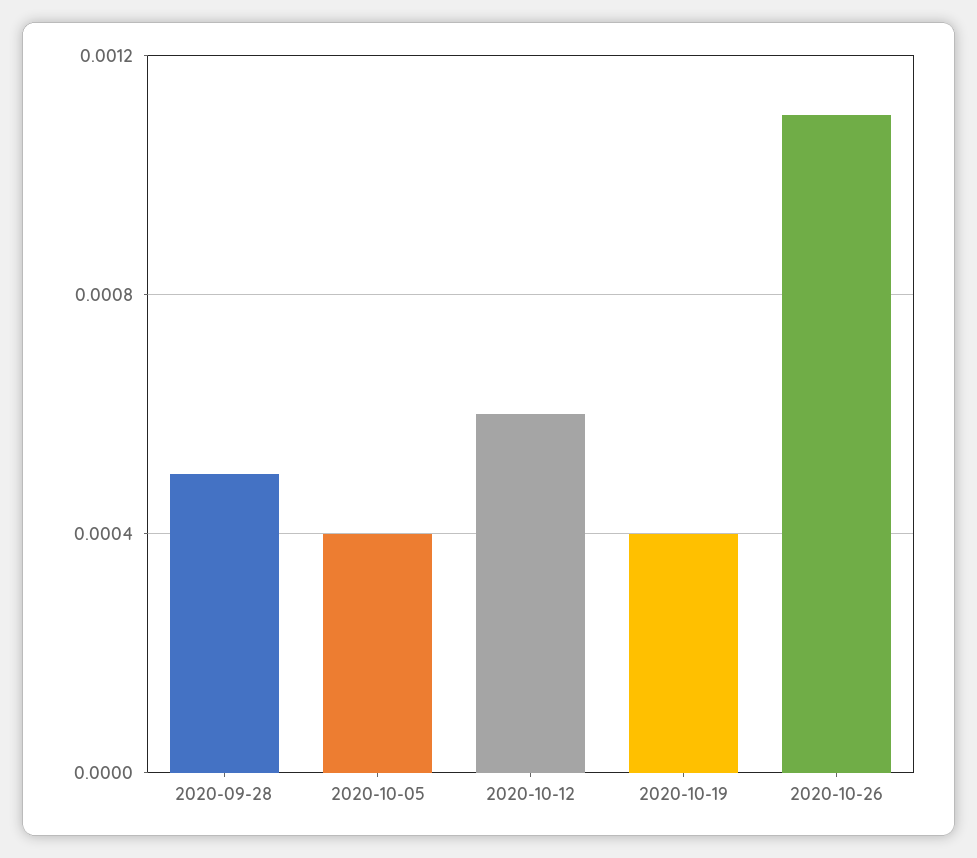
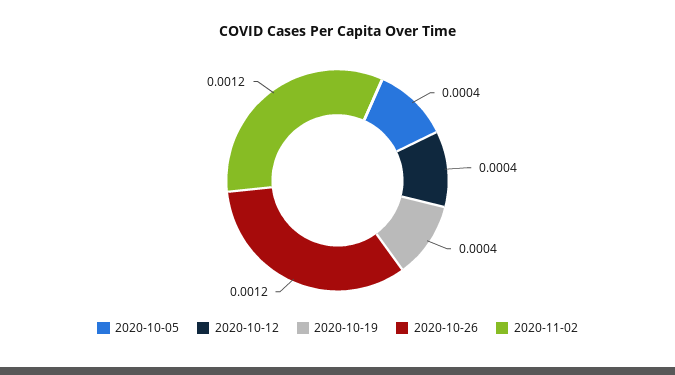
2020-09-28: 0.0005 -> none
2020-10-12: 0.0006 -> 0.0004
2020-10-26: 0.0011 -> 0.0012
2020-11-02: none -> 0.0012

